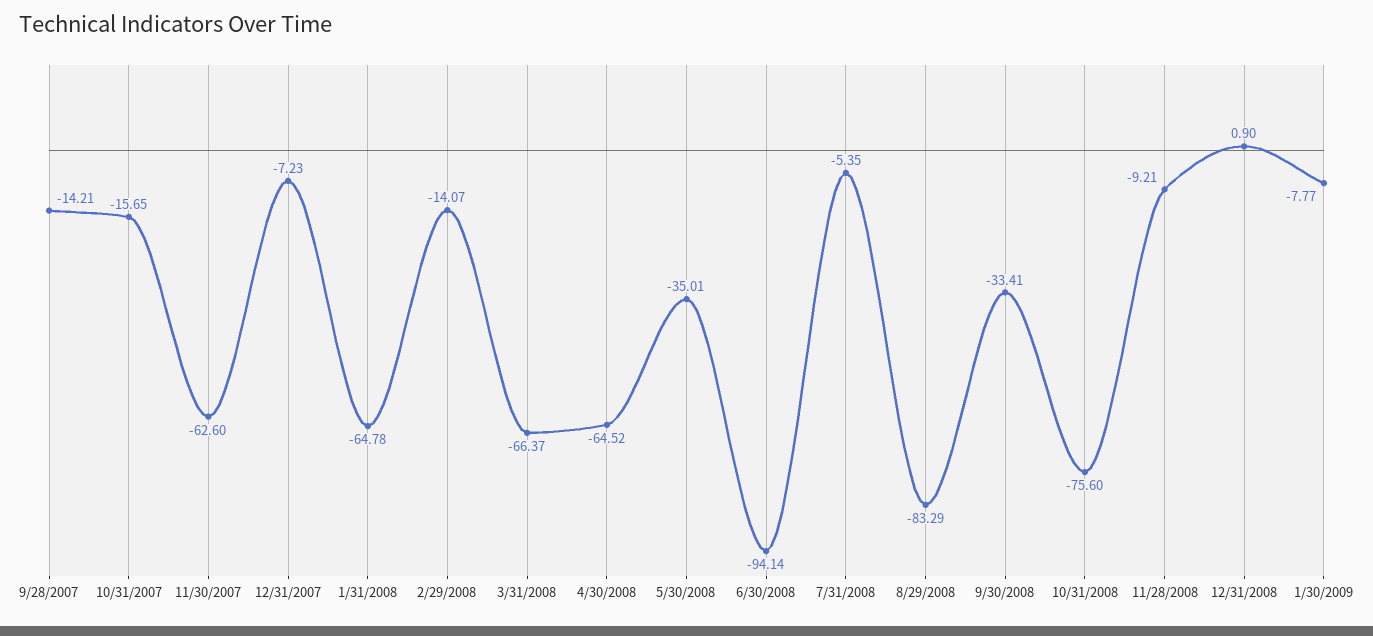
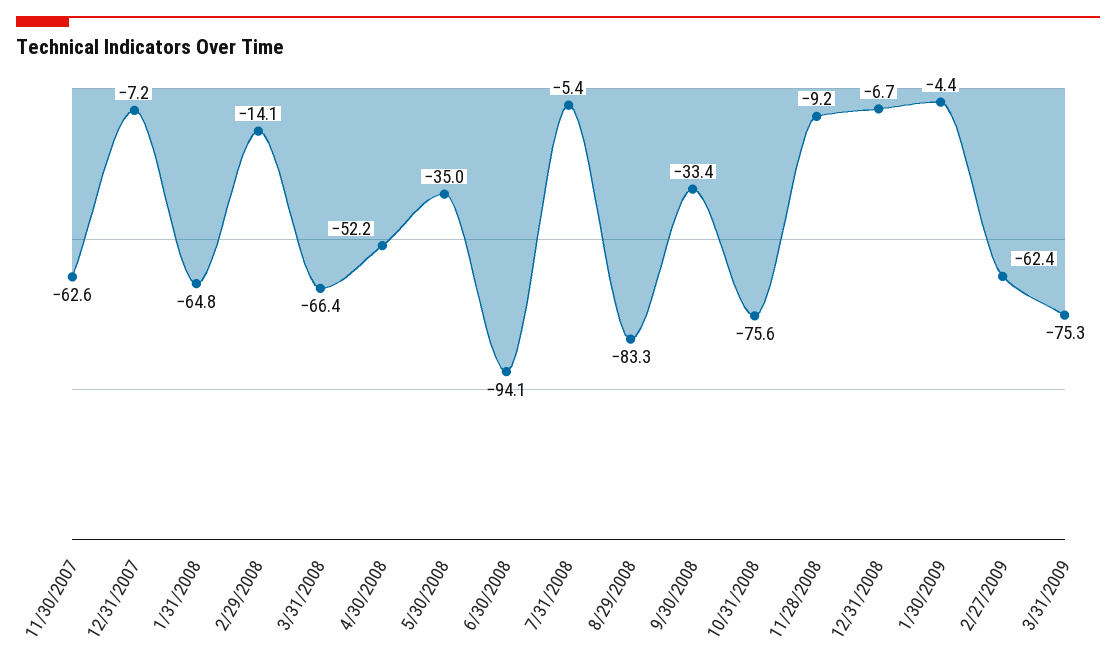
9/28/2007: -14.21 -> none
10/31/2007: -15.65 -> none
4/30/2008: -64.52 -> -52.2
12/31/2008: 0.9 -> -6.7
1/30/2009: -7.77 -> -4.4
2/27/2009: none -> -62.4
3/31/2009: none -> -75.3

